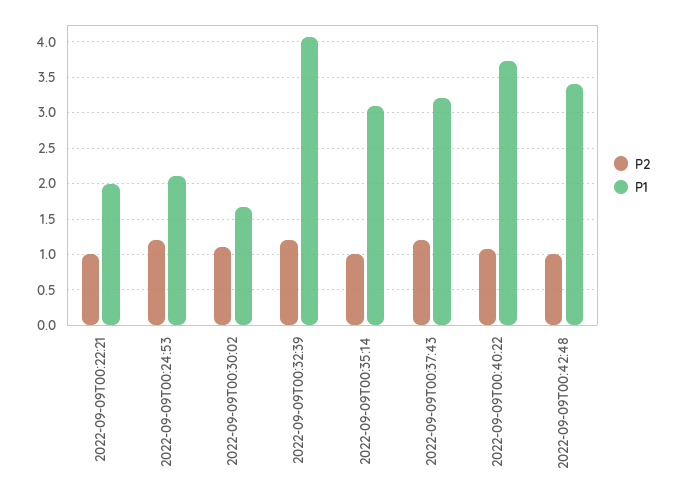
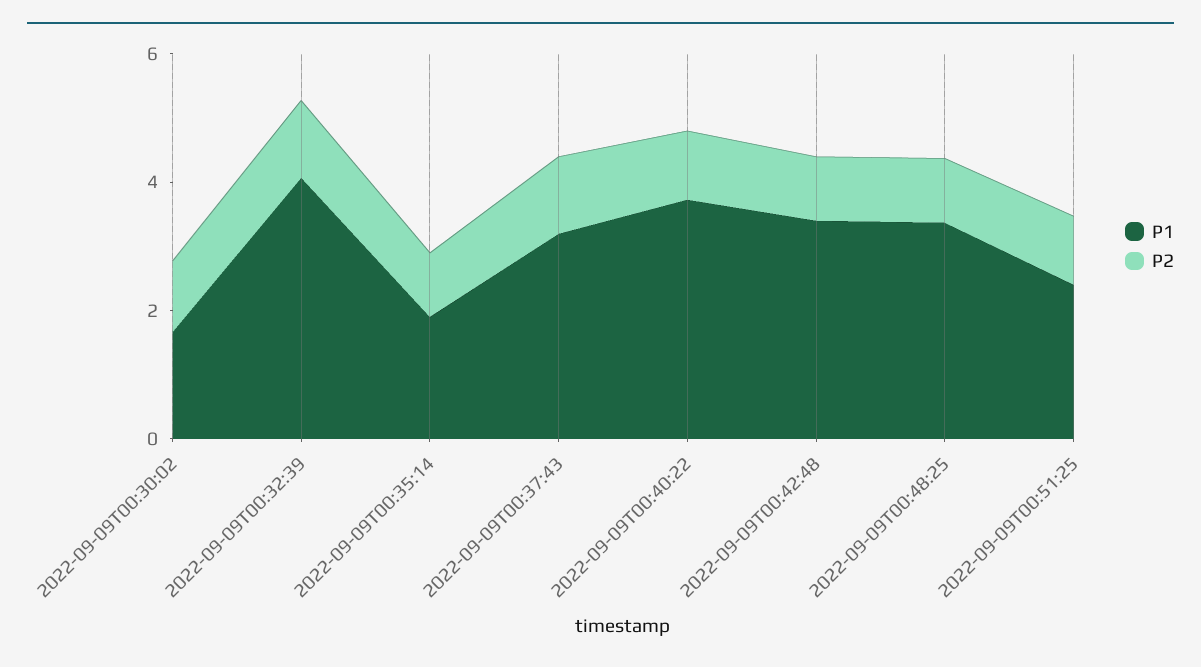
P2, 2022-09-09T00:22:21: 1 -> none
P1, 2022-09-09T00:22:21: 2 -> none
P2, 2022-09-09T00:24:53: 1.2 -> none
P1, 2022-09-09T00:24:53: 2.1 -> none
P1, 2022-09-09T00:35:14: 3.1 -> 2
P1, 2022-09-09T00:48:25: none -> 3.5
P2, 2022-09-09T00:48:25: none -> 1
P1, 2022-09-09T00:51:25: none -> 2.5
P2, 2022-09-09T00:51:25: none -> 1

